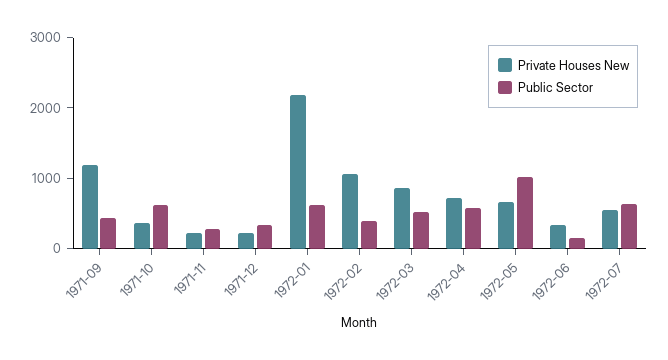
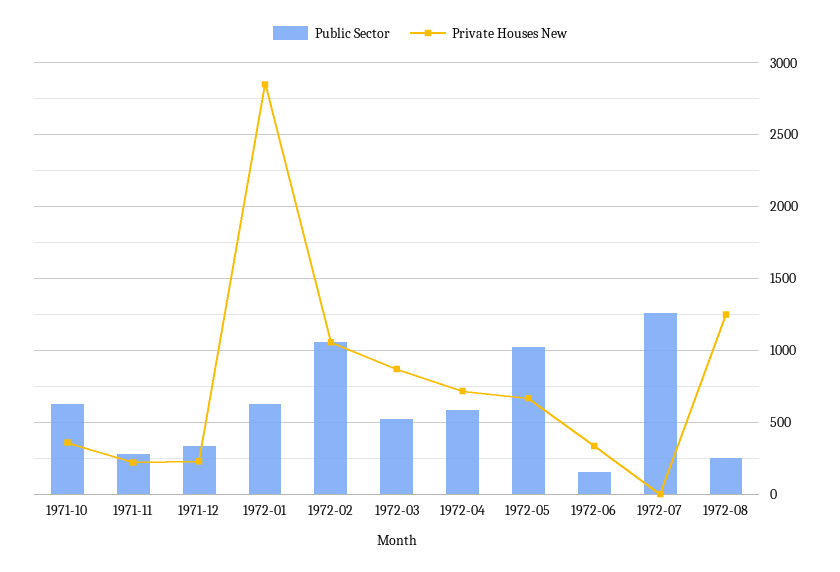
Private Houses New, 1971-09: 1200 -> none
Public Sector, 1971-09: 400 -> none
Private Houses New, 1972-01: 2200 -> 2850
Public Sector, 1972-02: 400 -> 1050
Private Houses New, 1972-07: 600 -> 0
Public Sector, 1972-07: 600 -> 1250
Public Sector, 1972-08: none -> 250
Private Houses New, 1972-08: none -> 1250

